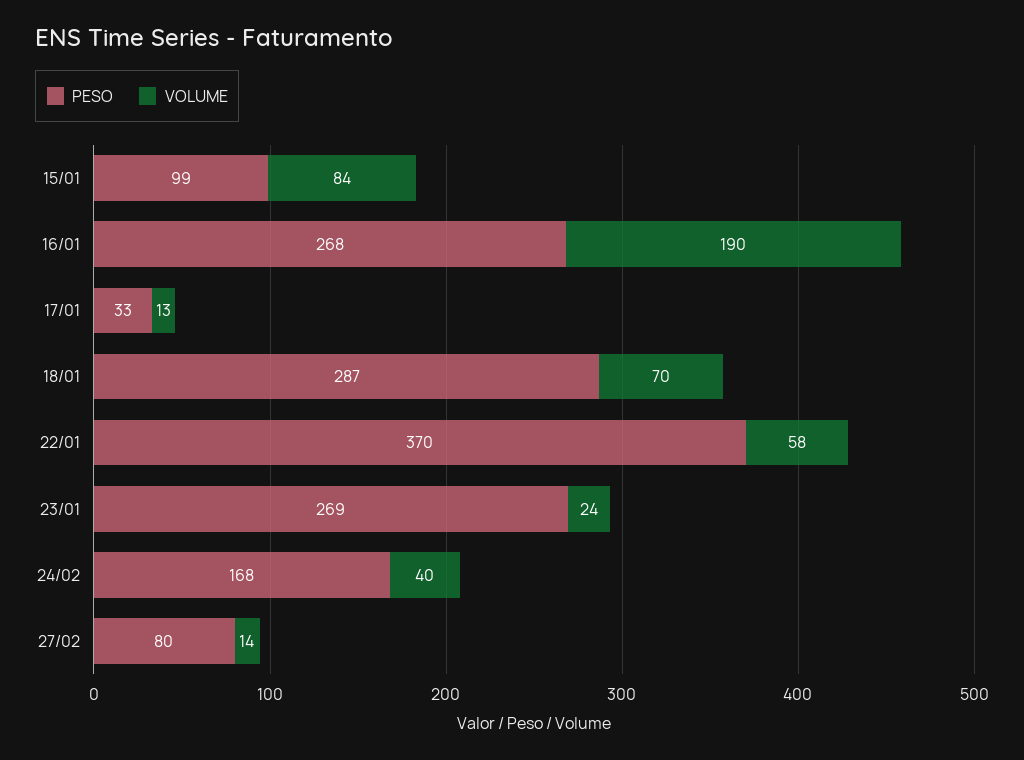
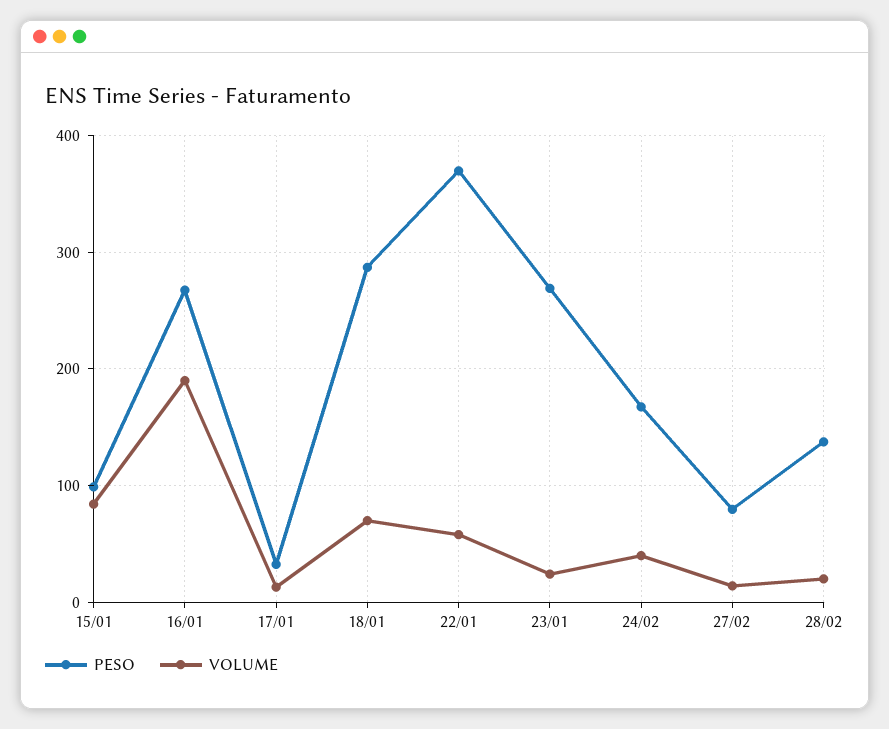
PESO, 28/02: none -> 140
VOLUME, 28/02: none -> 20

